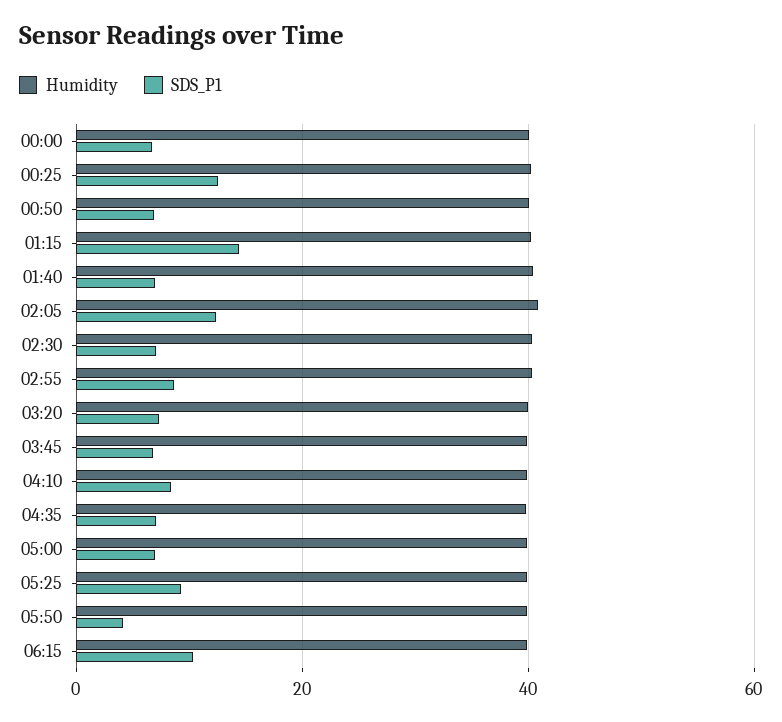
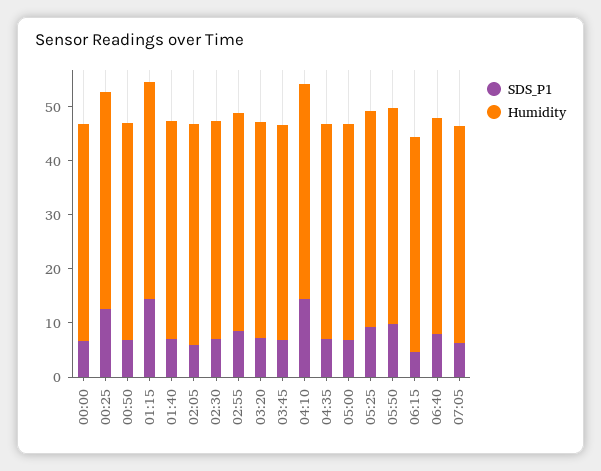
SDS_P1, 02:05: 12 -> 6
SDS_P1, 04:10: 8 -> 14
SDS_P1, 05:50: 4 -> 10
SDS_P1, 06:15: 10 -> 4
SDS_P1, 06:40: none -> 8
Humidity, 06:40: none -> 40
SDS_P1, 07:05: none -> 6
Humidity, 07:05: none -> 40

